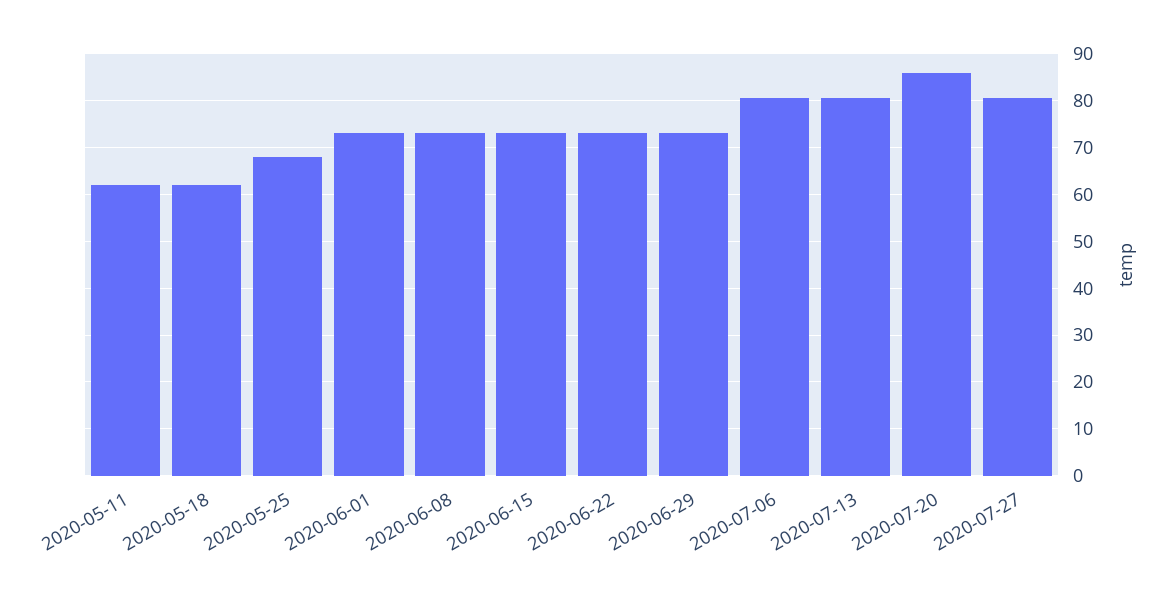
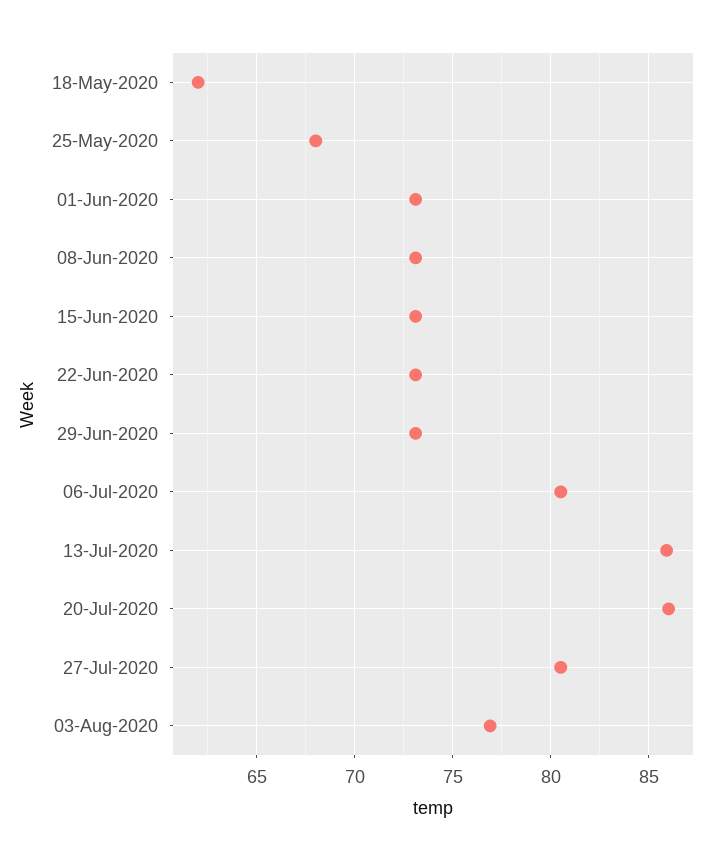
2020-05-11: 62 -> none
2020-07-13: 80 -> 86
03-Aug-2020: none -> 77

